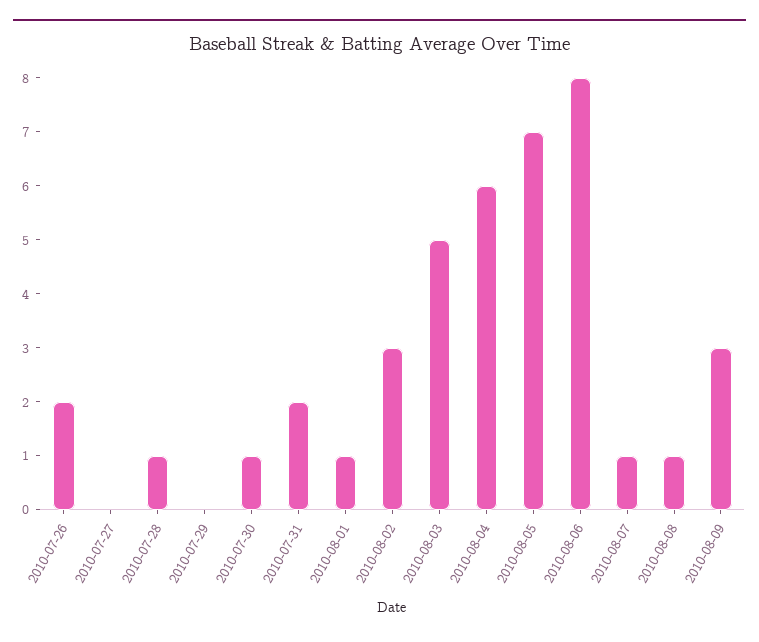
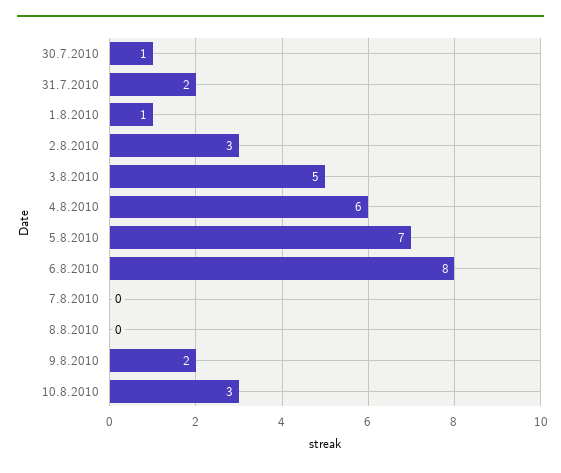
2010-07-26: 2 -> none
2010-07-27: 0 -> none
2010-07-28: 1 -> none
2010-07-29: 0 -> none
2010-08-07: 1 -> 0
2010-08-08: 1 -> 0
2010-08-09: 3 -> 2
10.8.2010: none -> 3

